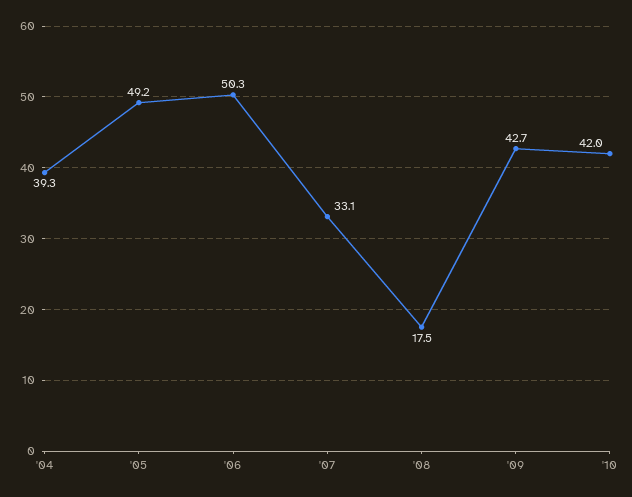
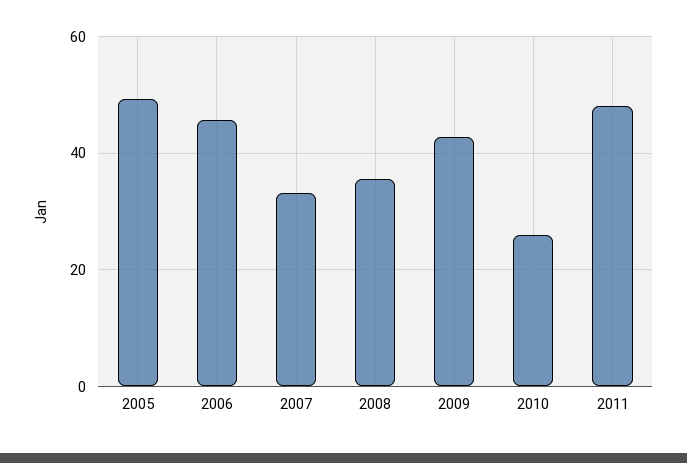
'04: 39.3 -> none
'06: 50.3 -> 46
'08: 17.5 -> 36
'10: 42 -> 26
2011: none -> 48

